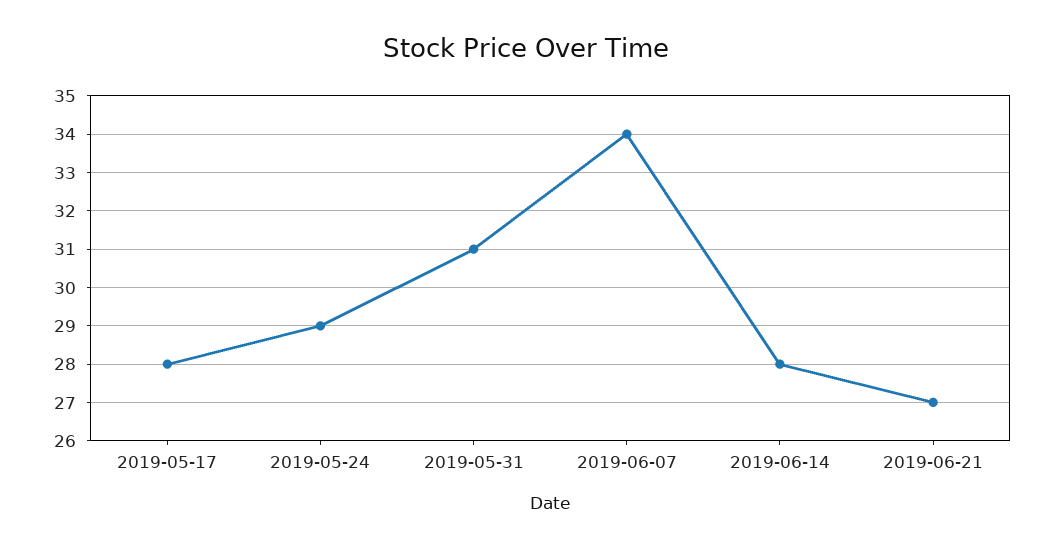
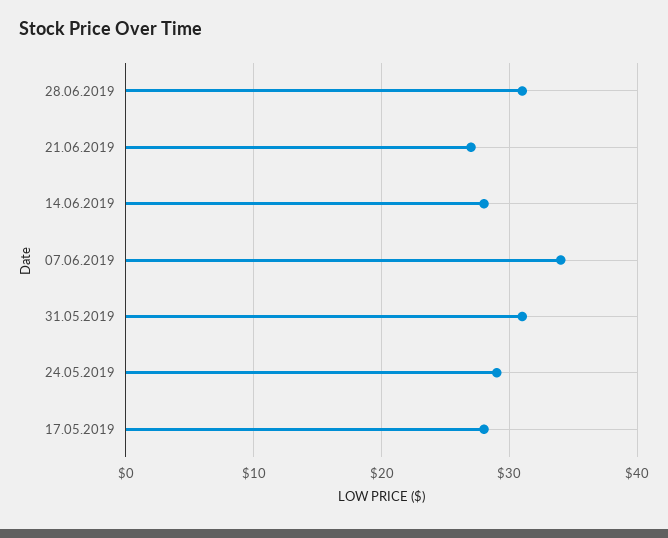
28.06.2019: none -> 31

